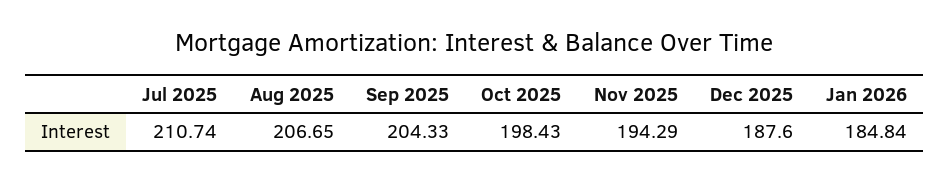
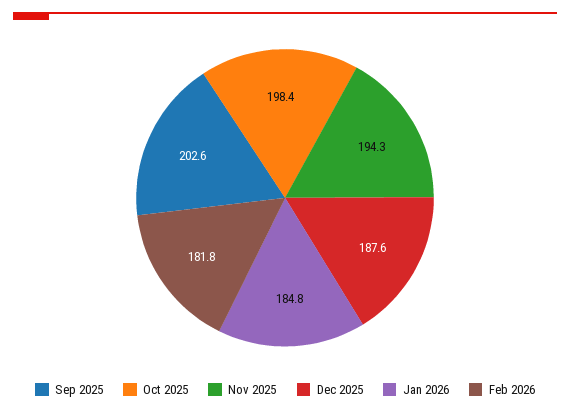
Jul 2025: 210.74 -> none
Aug 2025: 206.65 -> none
Sep 2025: 204.33 -> 202.6
Feb 2026: none -> 181.8

